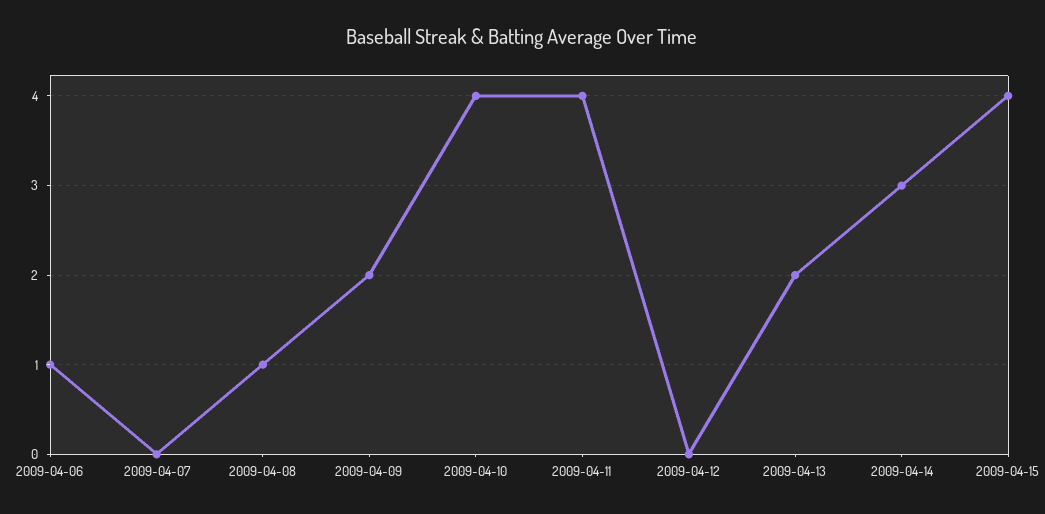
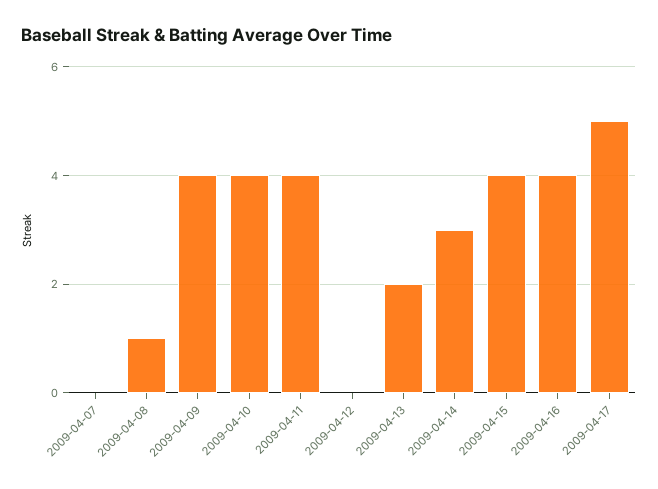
2009-04-06: 1 -> none
2009-04-09: 2 -> 4
2009-04-16: none -> 4
2009-04-17: none -> 5

